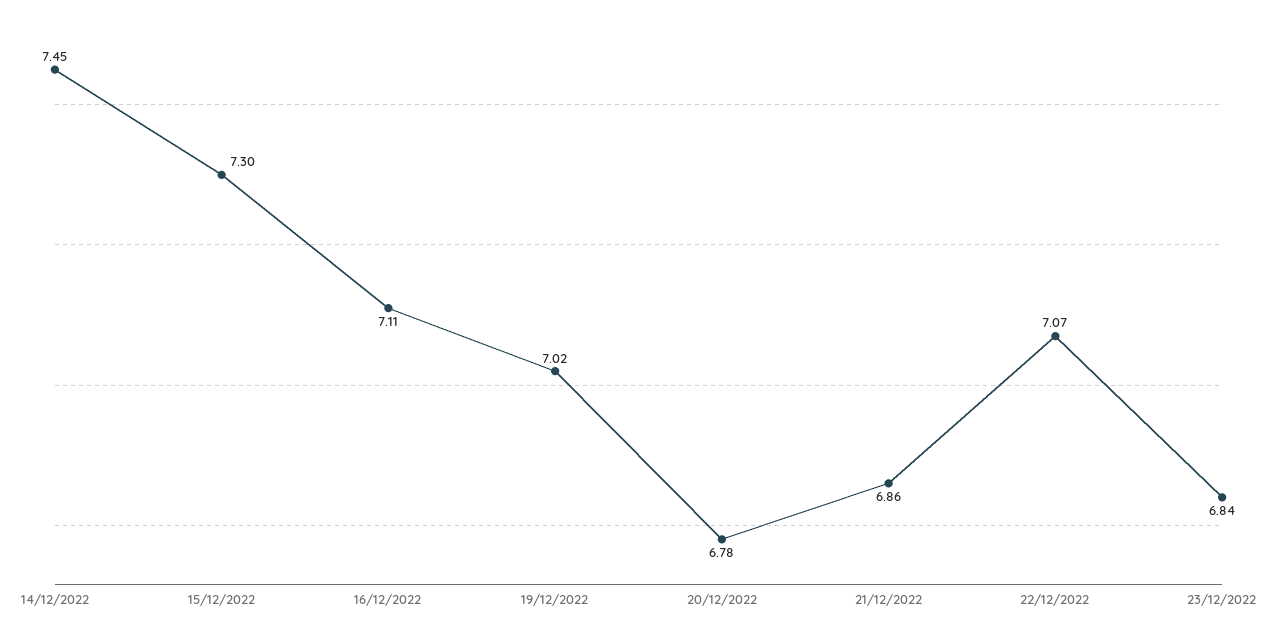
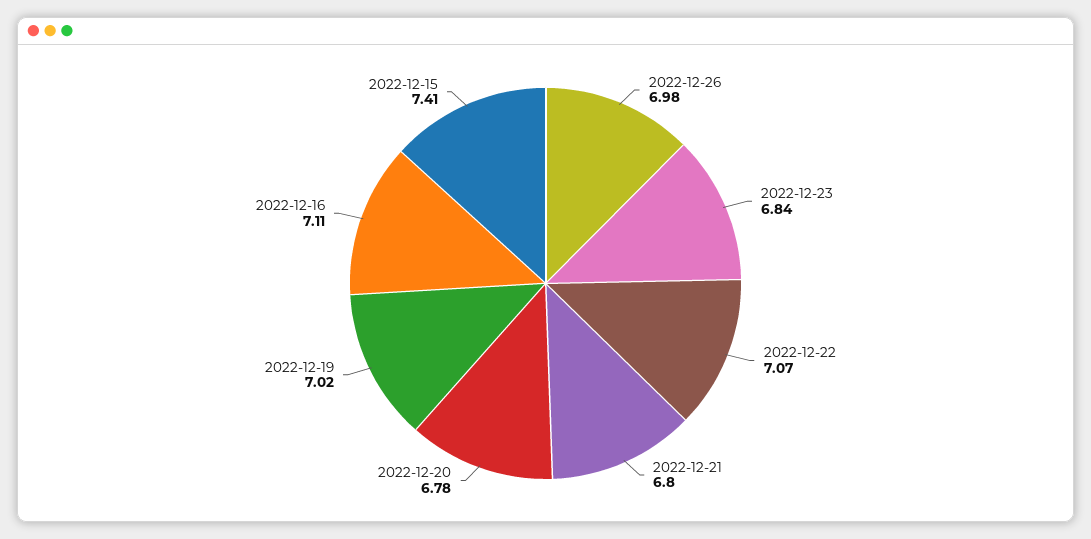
14/12/2022: 7.45 -> none
15/12/2022: 7.3 -> 7.41
21/12/2022: 6.86 -> 6.8
2022-12-26: none -> 6.98

